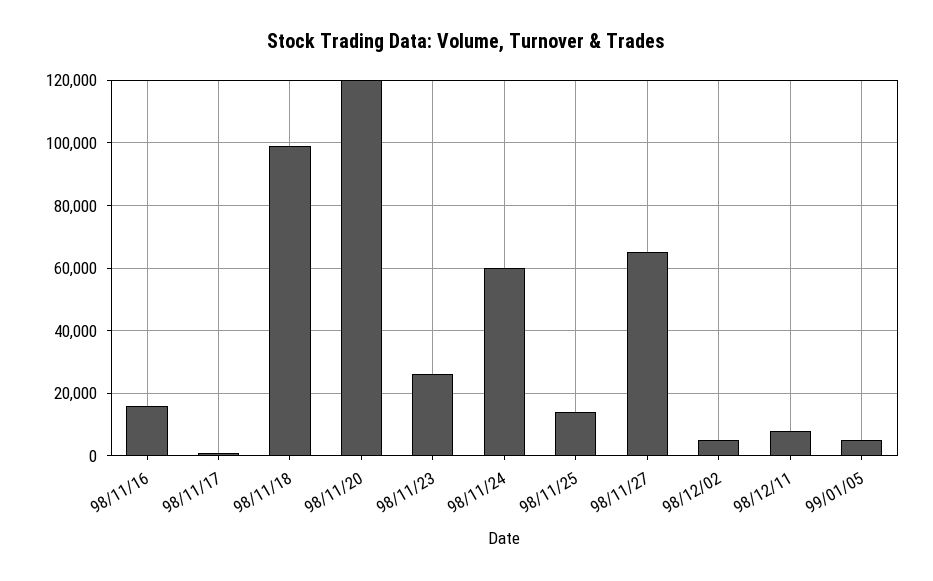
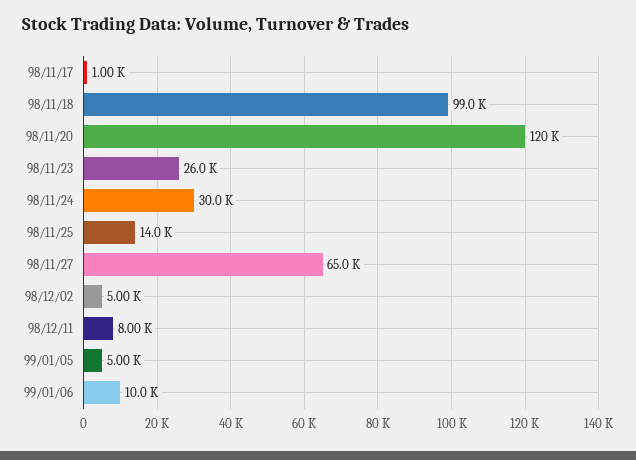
98/11/16: 16000 -> none
98/11/24: 60000 -> 30000
99/01/06: none -> 10000

